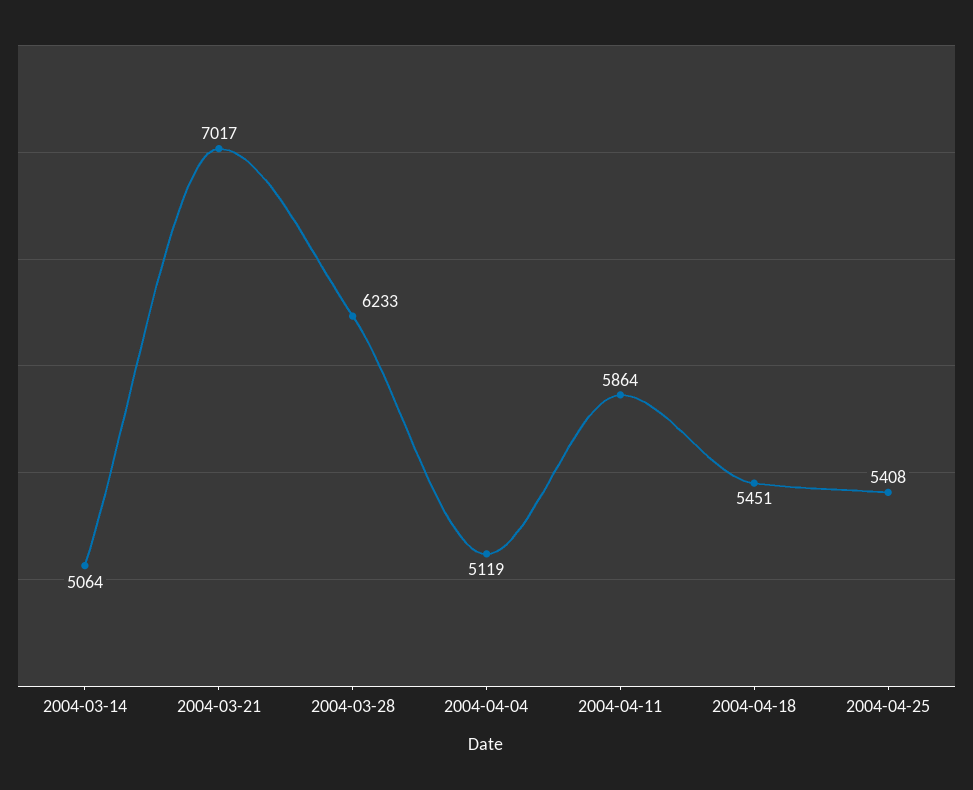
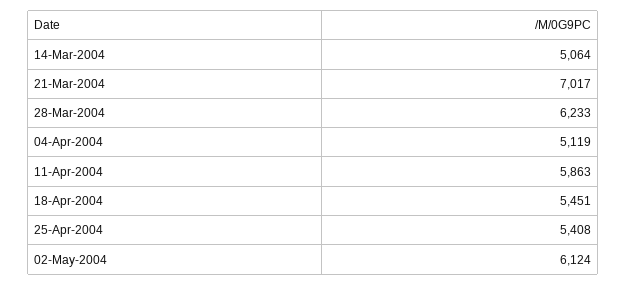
2004-04-11: 5864 -> 5863
02-May-2004: none -> 6124

